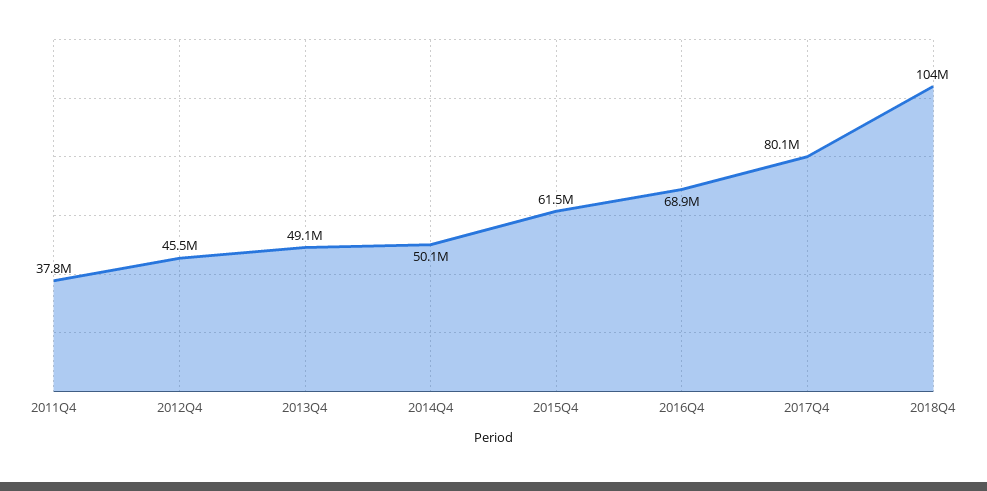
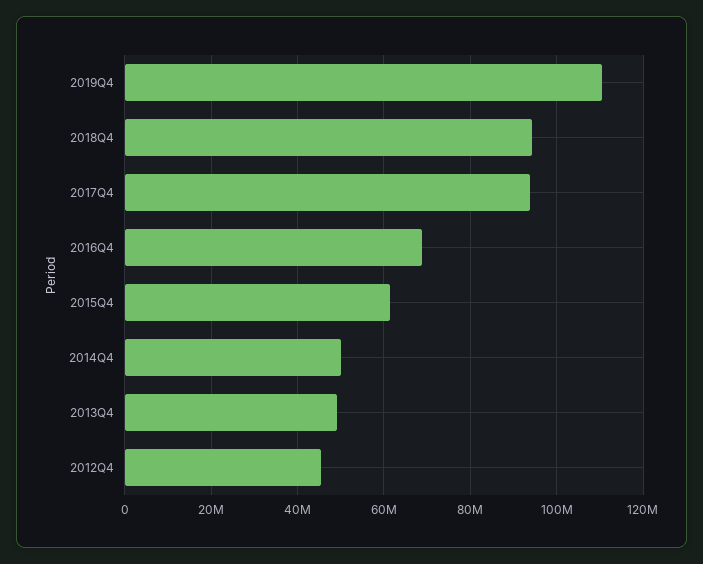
2011Q4: 37800000 -> none
2017Q4: 80100000 -> 94000000
2018Q4: 104000000 -> 94000000
2019Q4: none -> 110000000

